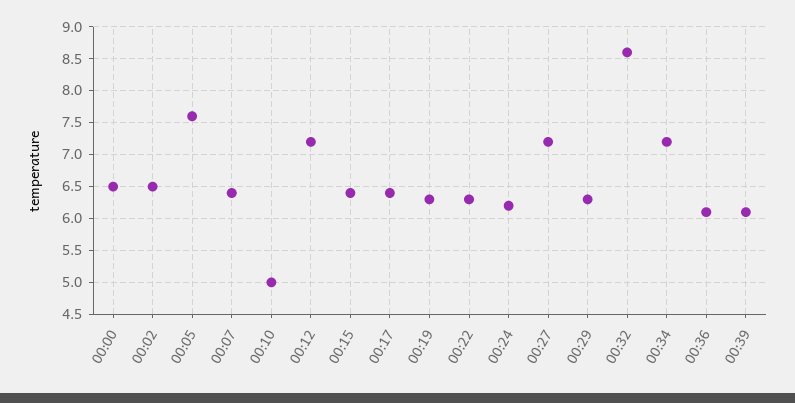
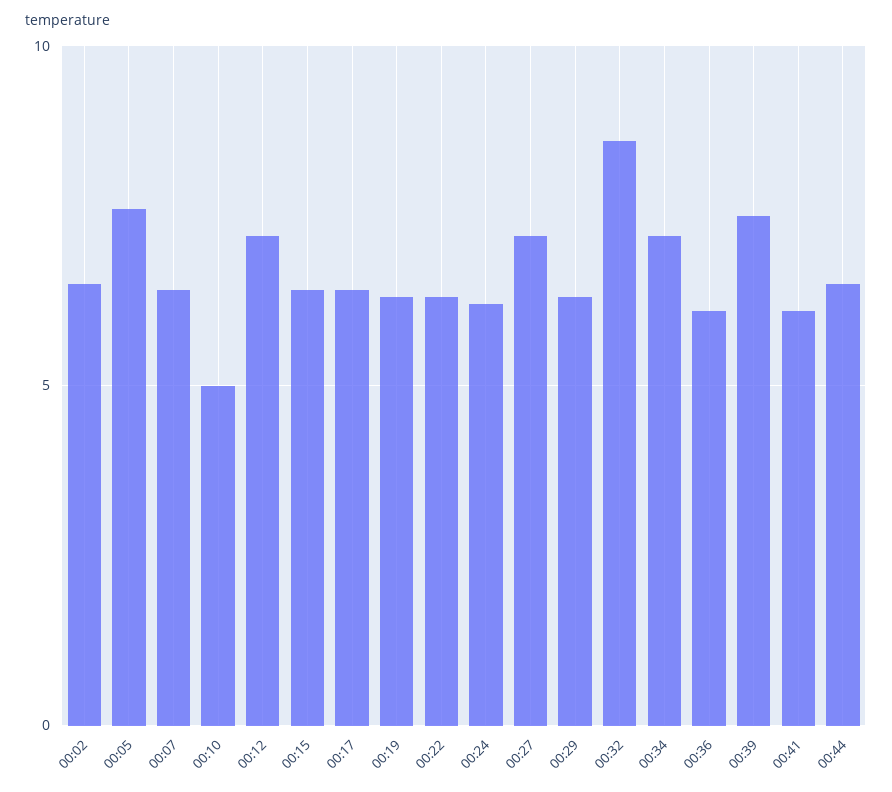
00:00: 6.5 -> none
00:39: 6.1 -> 7.5
00:41: none -> 6
00:44: none -> 6.5

